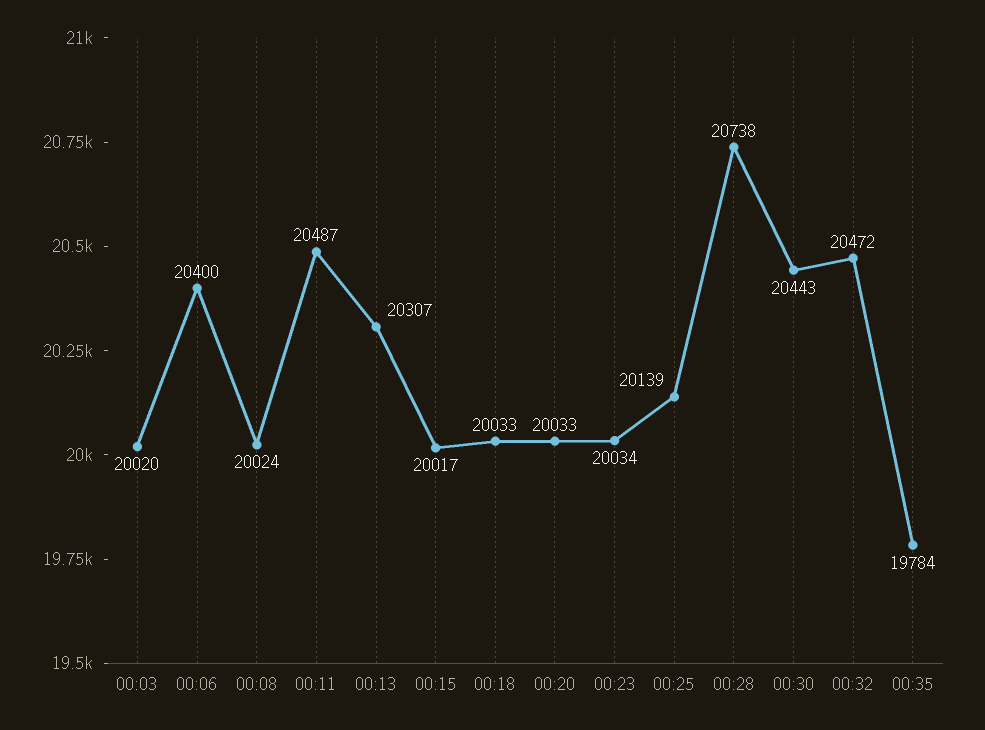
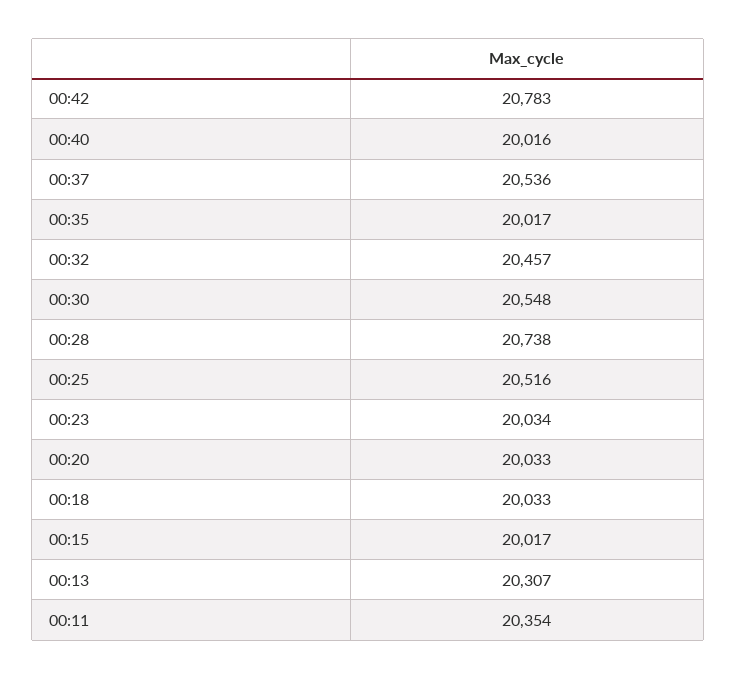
00:03: 20020 -> none
00:06: 20400 -> none
00:08: 20024 -> none
00:11: 20487 -> 20354
00:25: 20139 -> 20516
00:30: 20443 -> 20548
00:32: 20472 -> 20457
00:35: 19784 -> 20017
00:42: none -> 20783
00:40: none -> 20016
00:37: none -> 20536

